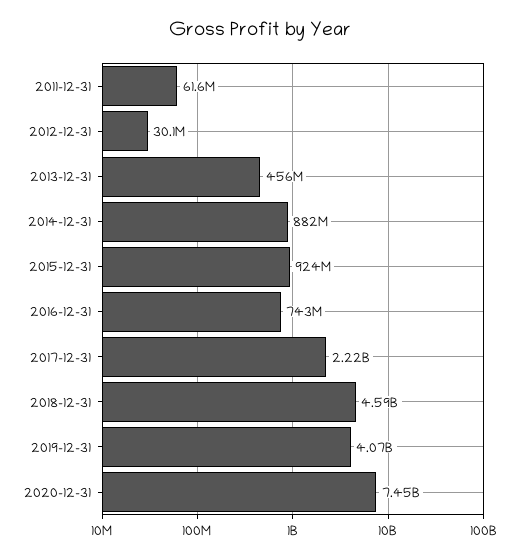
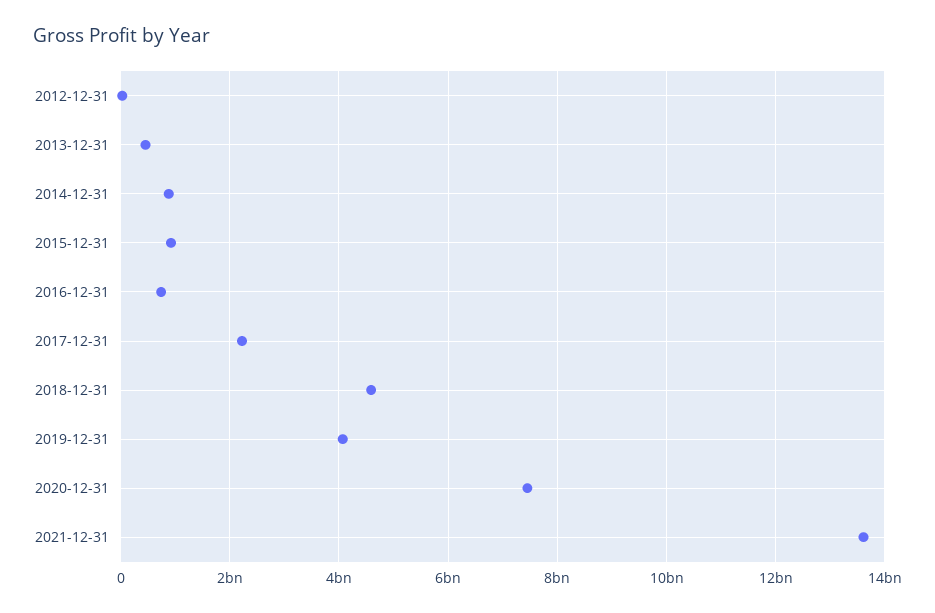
2011-12-31: 61600000 -> none
2021-12-31: none -> 13600000000

